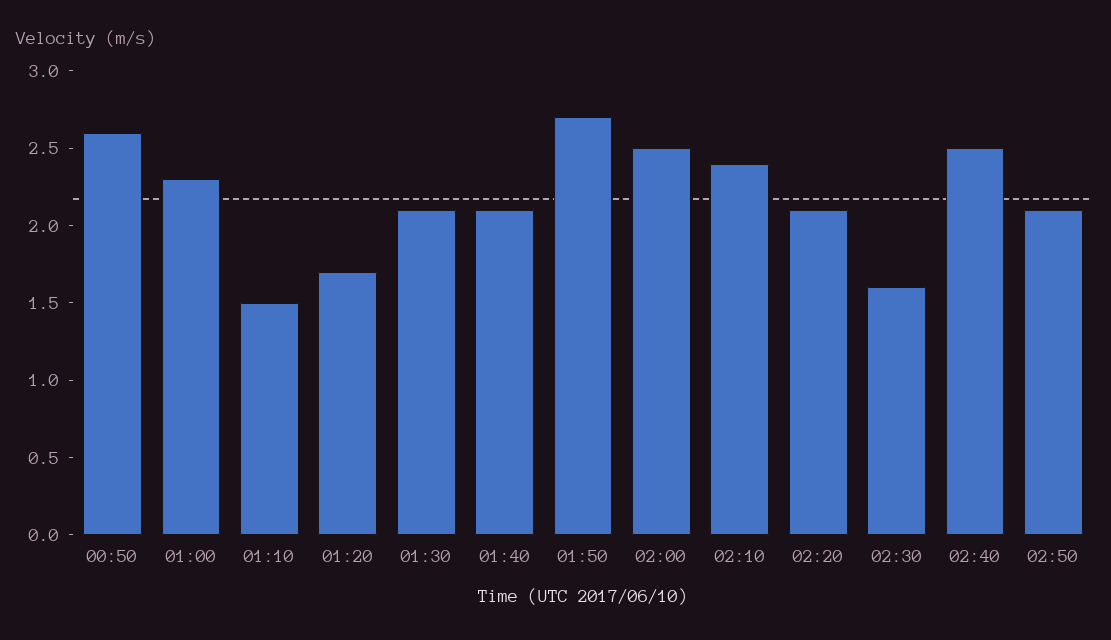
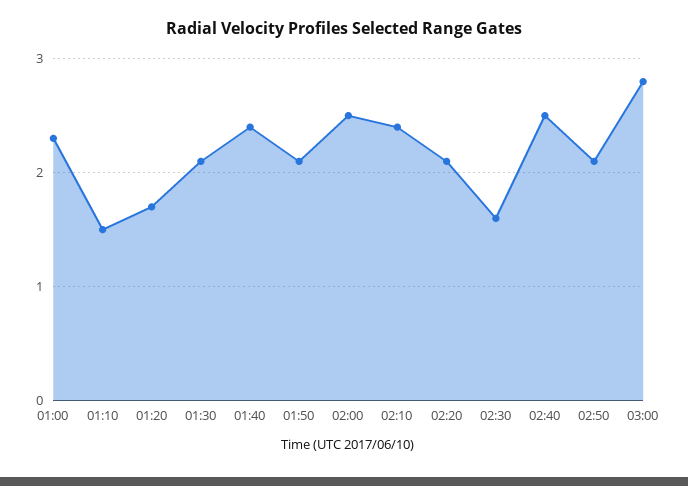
00:50: 2.6 -> none
01:40: 2.1 -> 2.4
01:50: 2.7 -> 2.1
03:00: none -> 2.8

